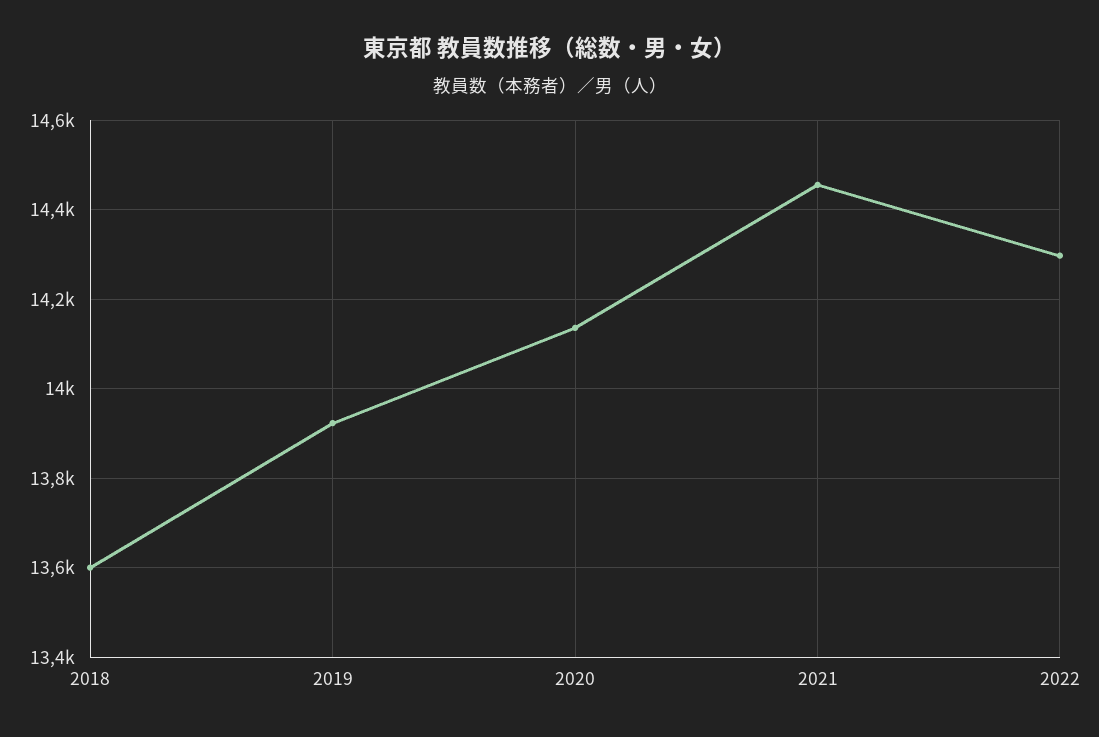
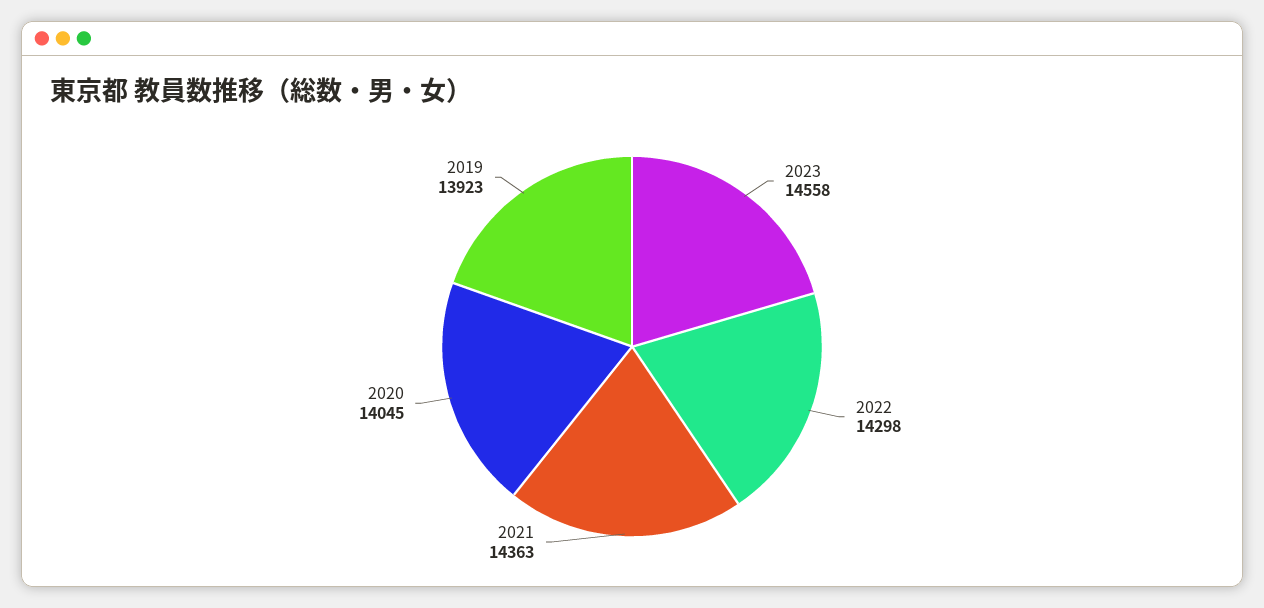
2018: 13600 -> none
2020: 14140 -> 14045
2021: 14460 -> 14363
2023: none -> 14558

